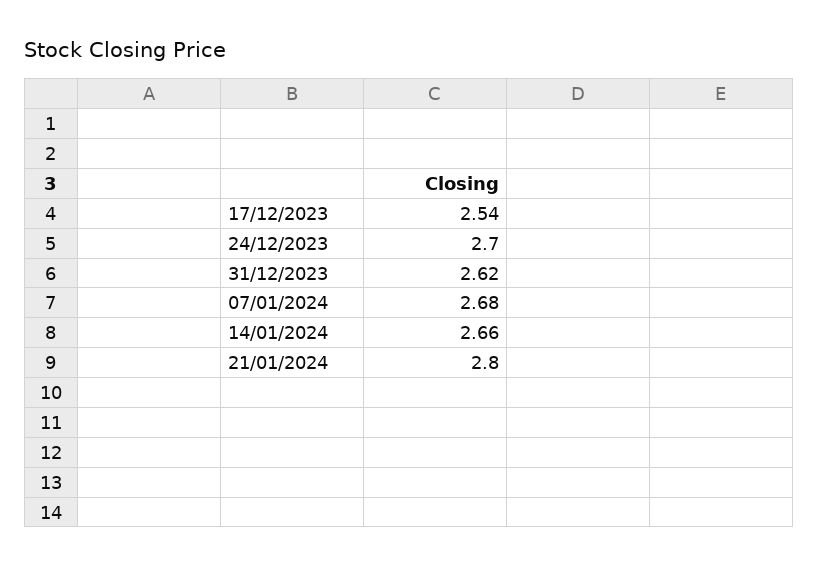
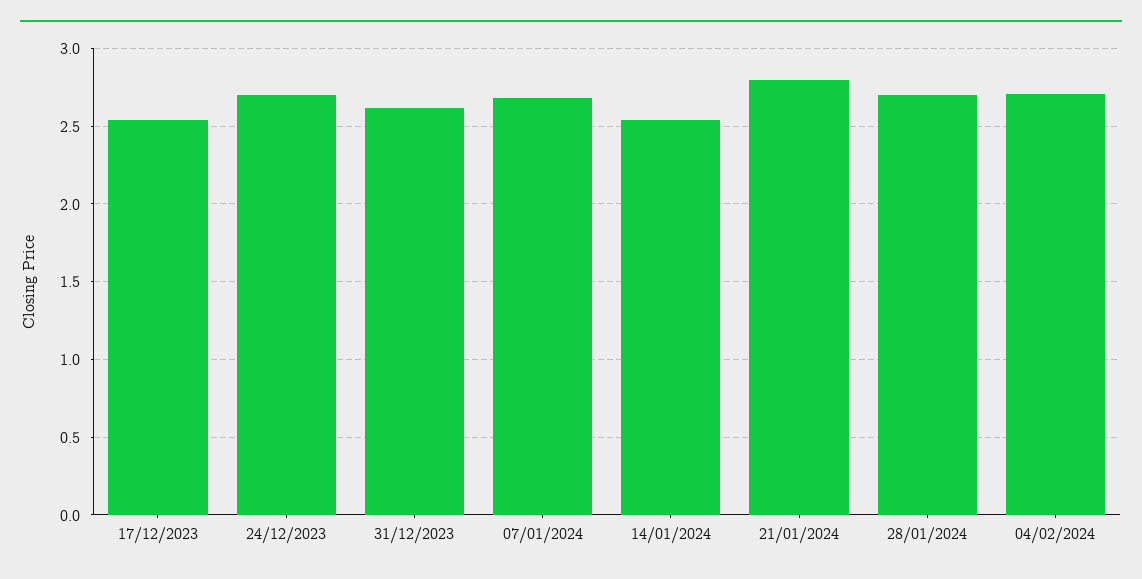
14/01/2024: 2.66 -> 2.55
28/01/2024: none -> 2.7
04/02/2024: none -> 2.7

